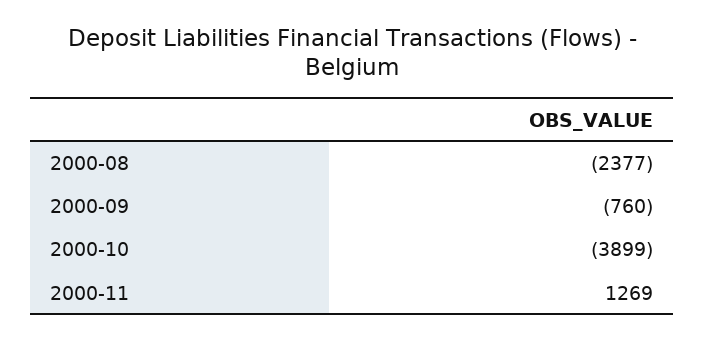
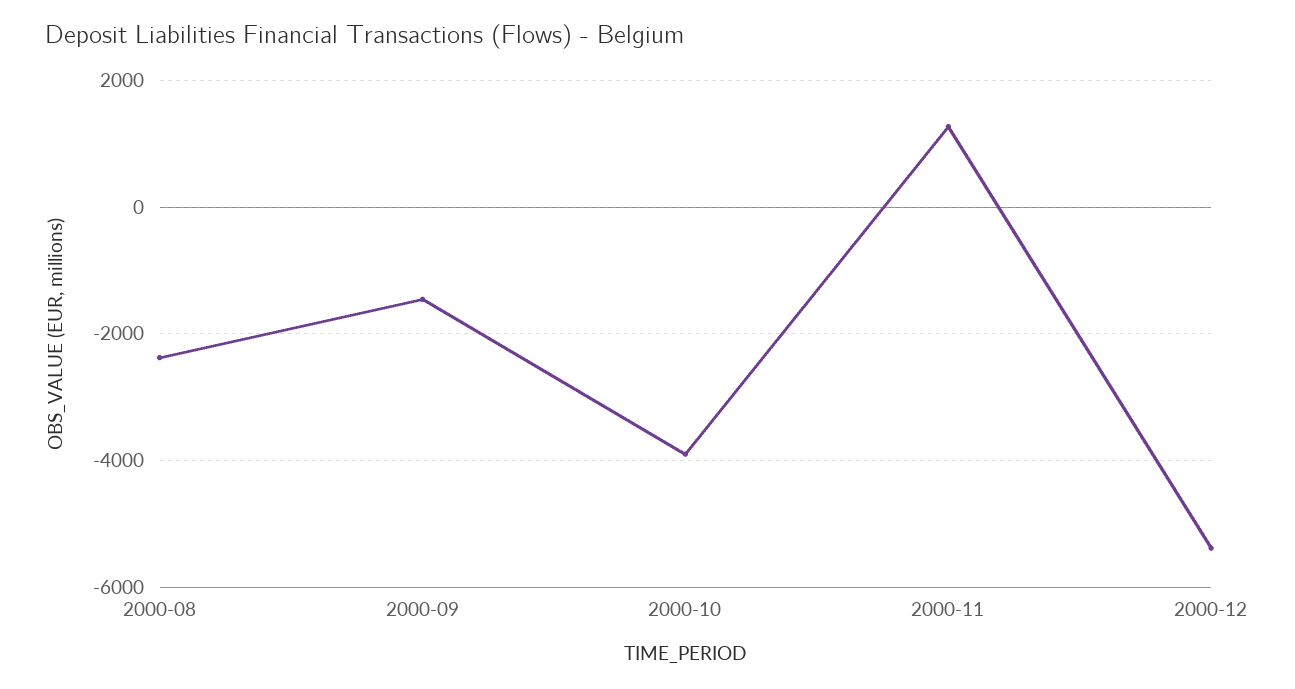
2000-09: -760 -> -1400
2000-12: none -> -5400

